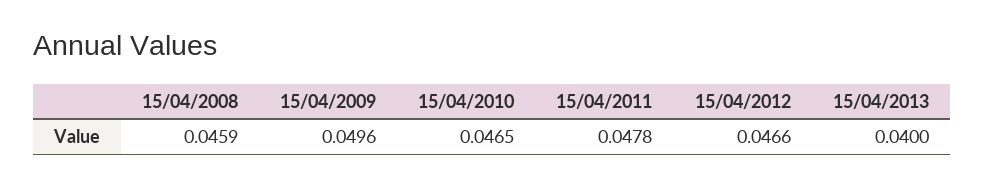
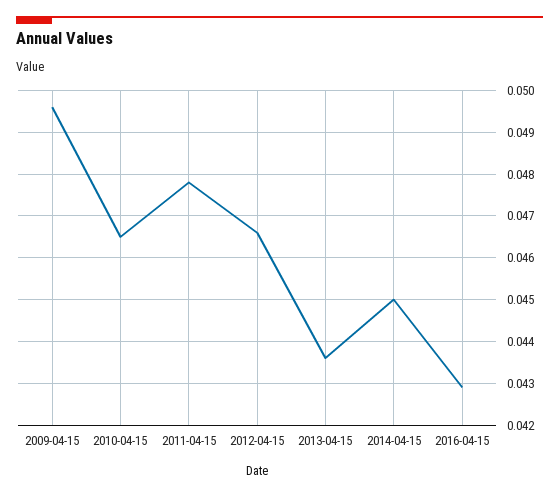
15/04/2008: 0.0459 -> none
15/04/2013: 0.04 -> 0.0435
2014-04-15: none -> 0.045
2016-04-15: none -> 0.043

